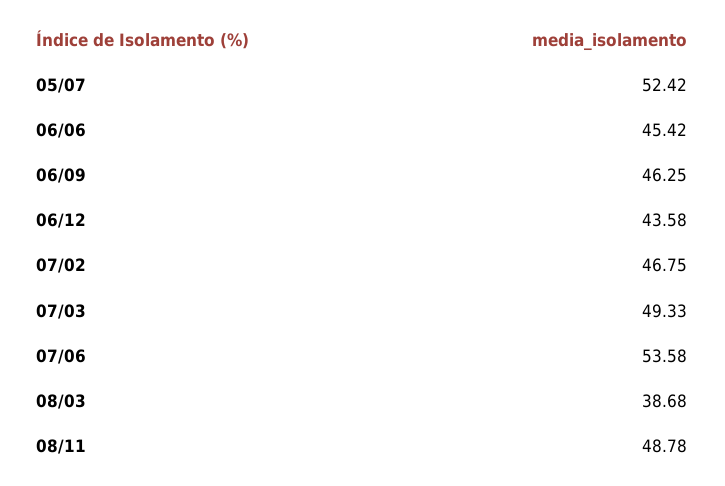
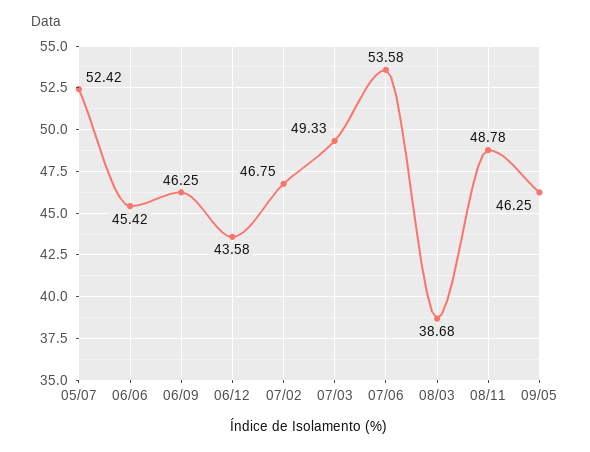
09/05: none -> 46.25

